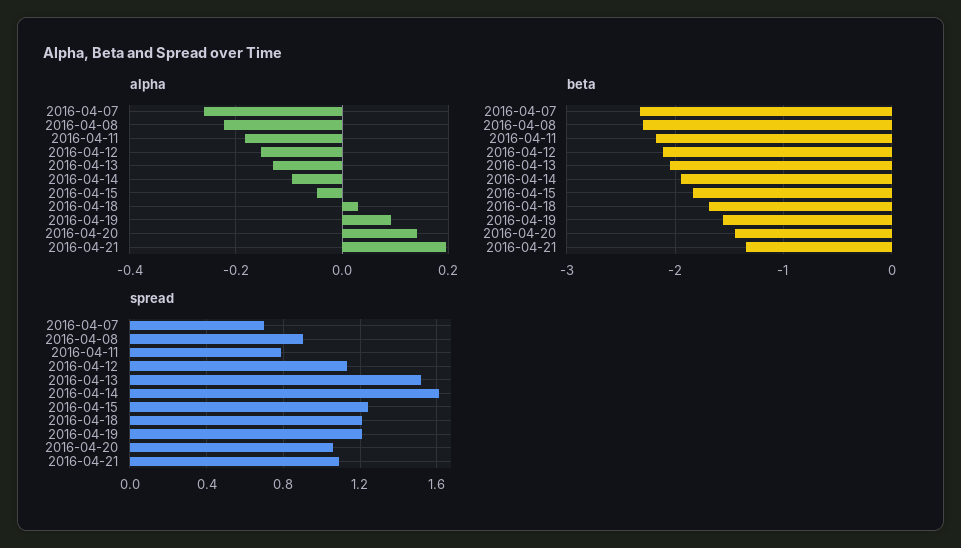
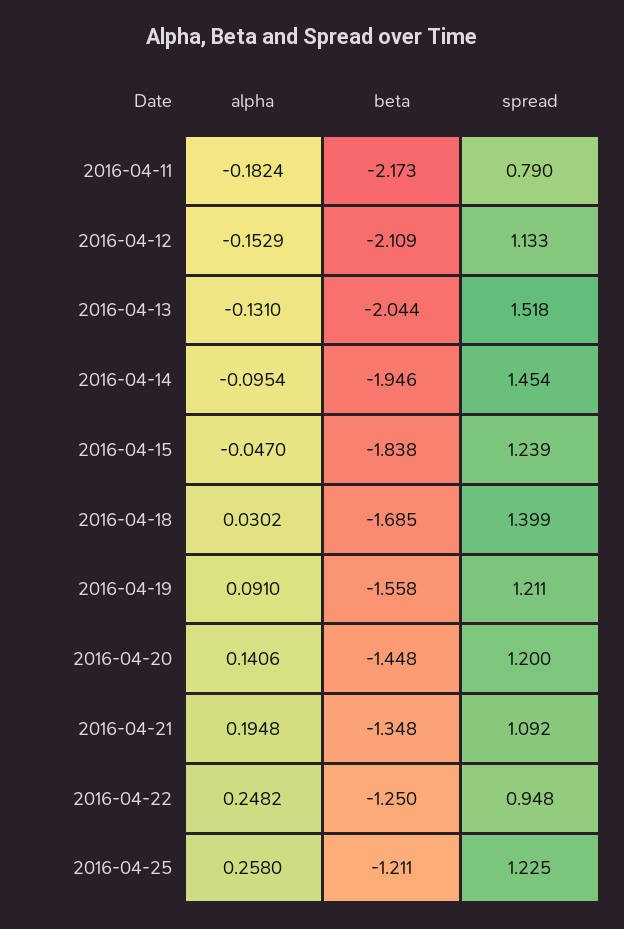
alpha, 2016-04-07: -0.26 -> none
alpha, 2016-04-08: -0.22 -> none
beta, 2016-04-07: -2.3 -> none
beta, 2016-04-08: -2.3 -> none
spread, 2016-04-07: 0.7 -> none
spread, 2016-04-08: 0.9 -> none
spread, 2016-04-14: 1.6 -> 1.454
spread, 2016-04-18: 1.2 -> 1.399
spread, 2016-04-20: 1.05 -> 1.2
alpha, 2016-04-22: none -> 0.2482
beta, 2016-04-22: none -> -1.25
spread, 2016-04-22: none -> 0.948
alpha, 2016-04-25: none -> 0.258
beta, 2016-04-25: none -> -1.211
spread, 2016-04-25: none -> 1.225

